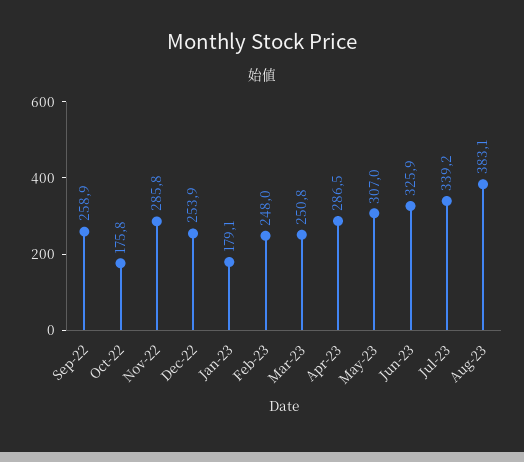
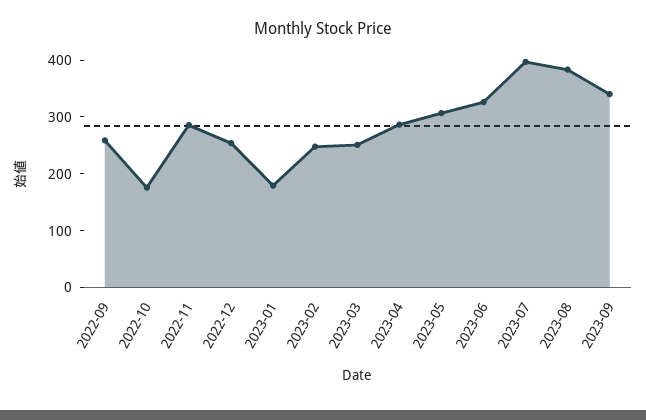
Jul-23: 339.2 -> 400
2023-09: none -> 340

